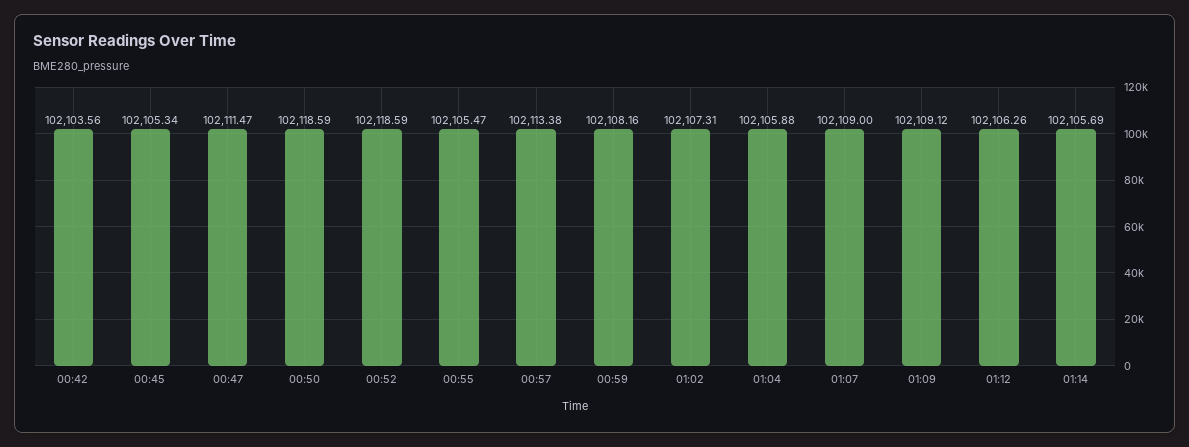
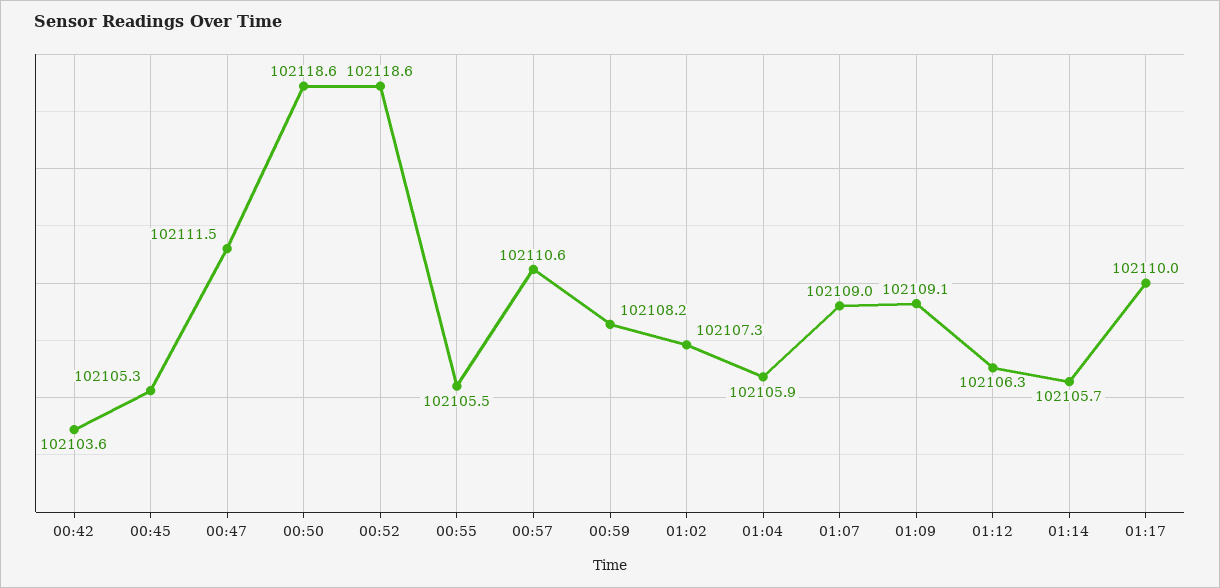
00:57: 102113.38 -> 102110.6
01:17: none -> 102110

